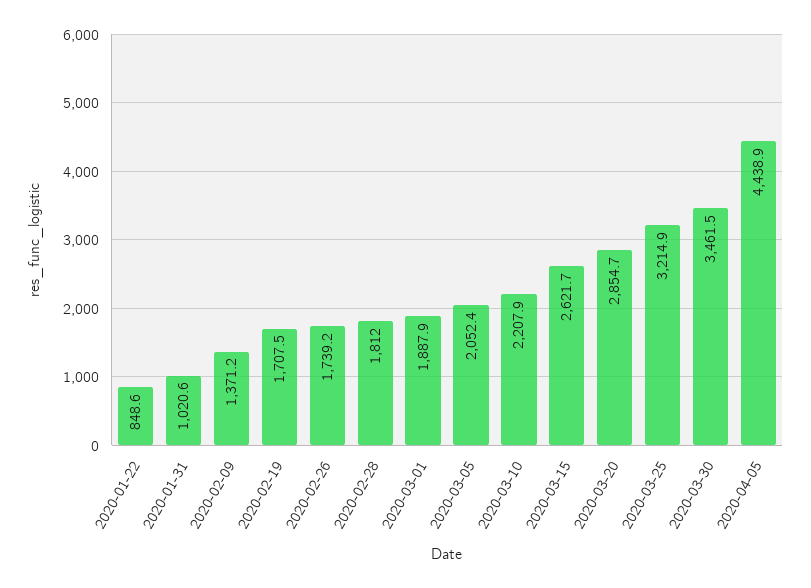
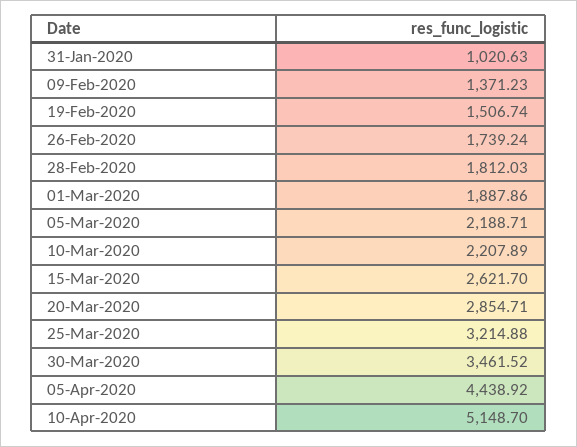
2020-01-22: 848.6 -> none
2020-02-19: 1707.5 -> 1506.74
2020-03-05: 2052.4 -> 2188.71
10-Apr-2020: none -> 5148.7

